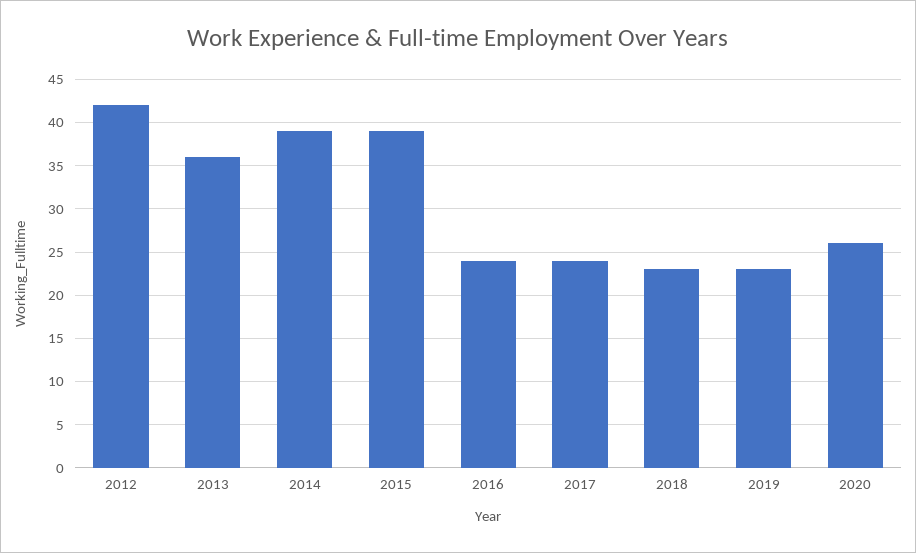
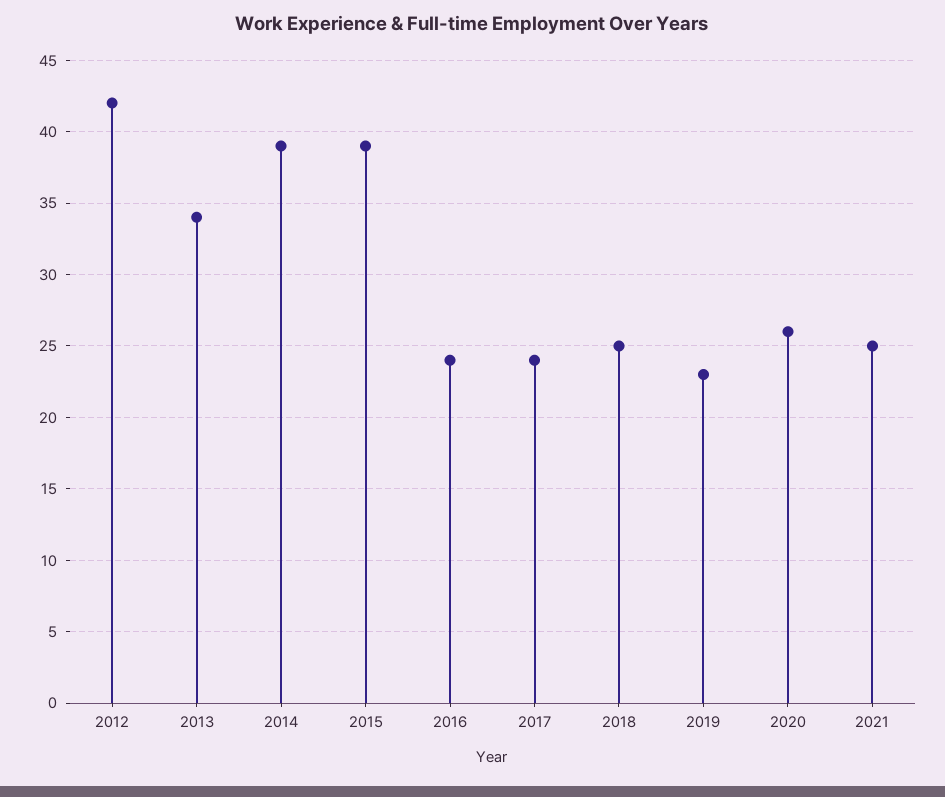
2013: 36 -> 34
2018: 23 -> 25
2021: none -> 25

